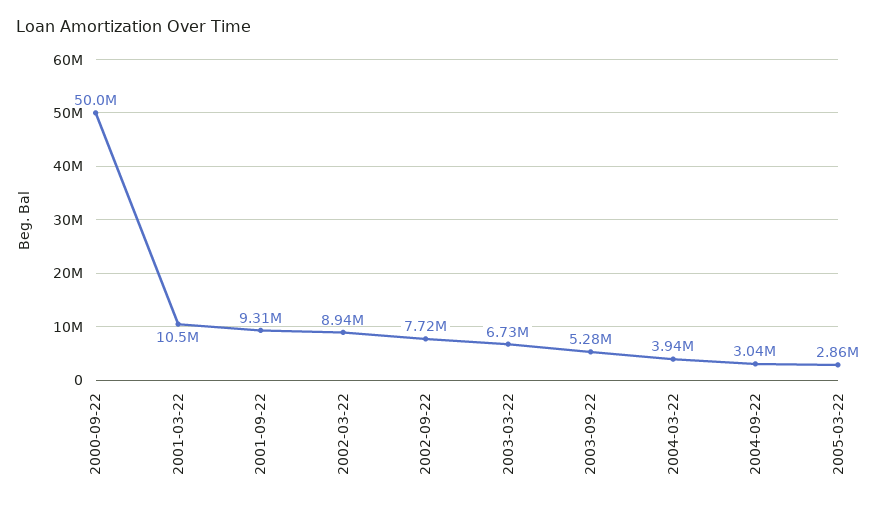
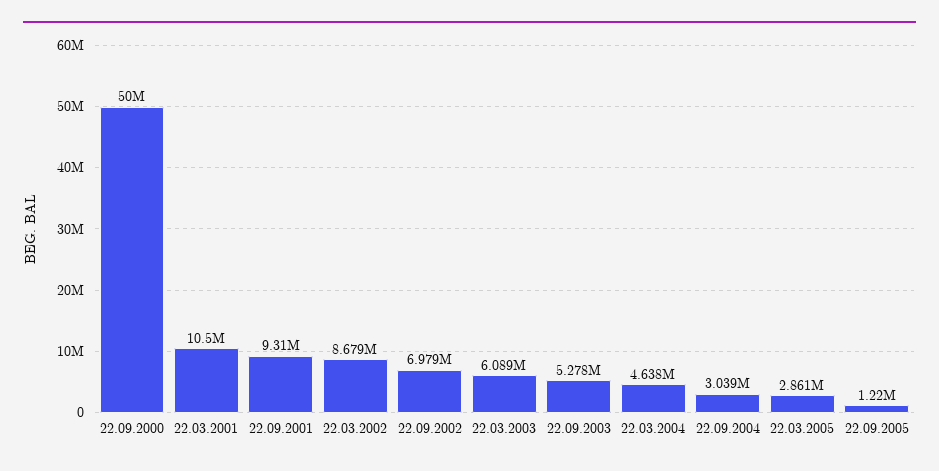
2002-03-22: 8940000 -> 8679000
2002-09-22: 7720000 -> 6979000
2003-03-22: 6730000 -> 6089000
2004-03-22: 3940000 -> 4638000
22.09.2005: none -> 1220000

